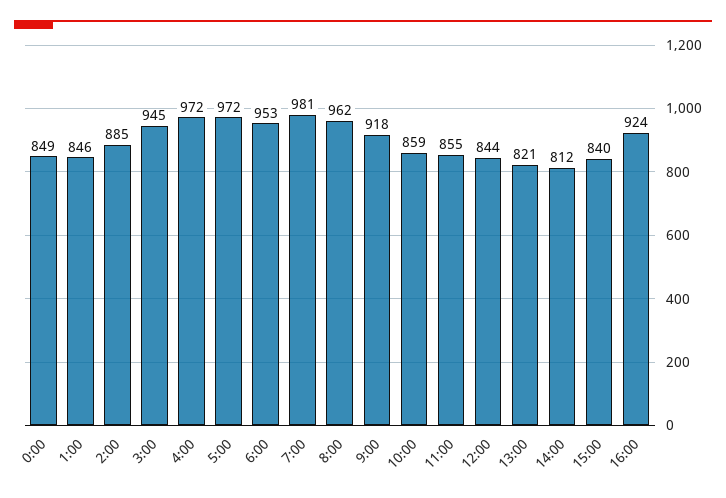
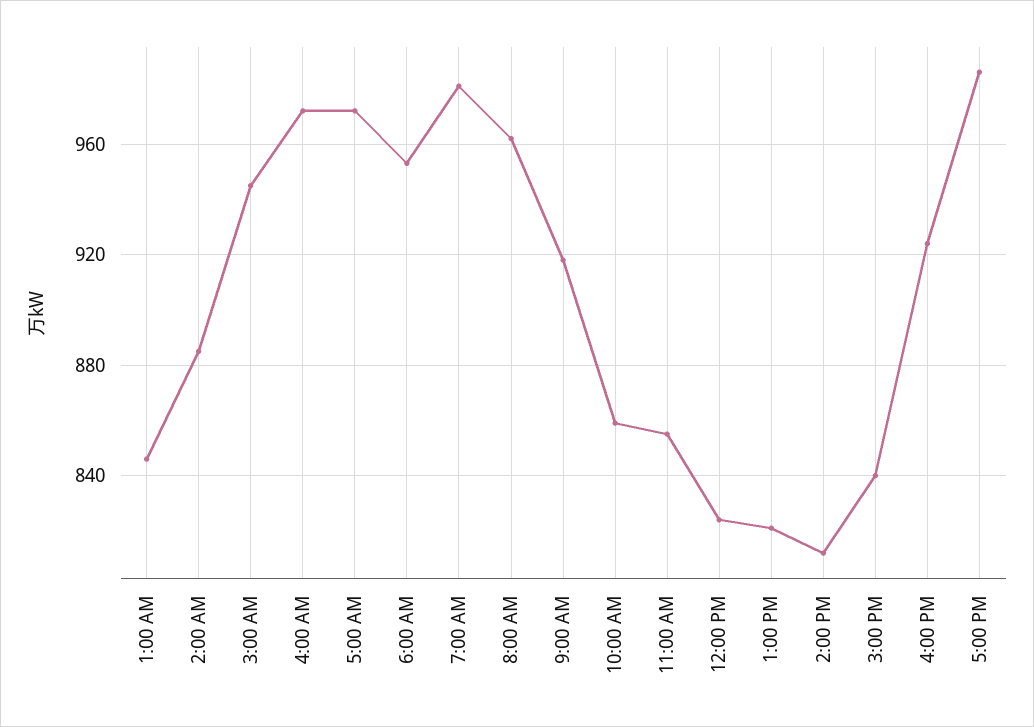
0:00: 849 -> none
12:00: 844 -> 825
5:00 PM: none -> 985

